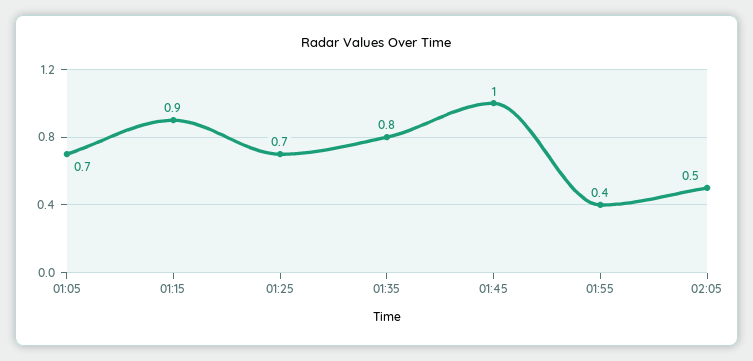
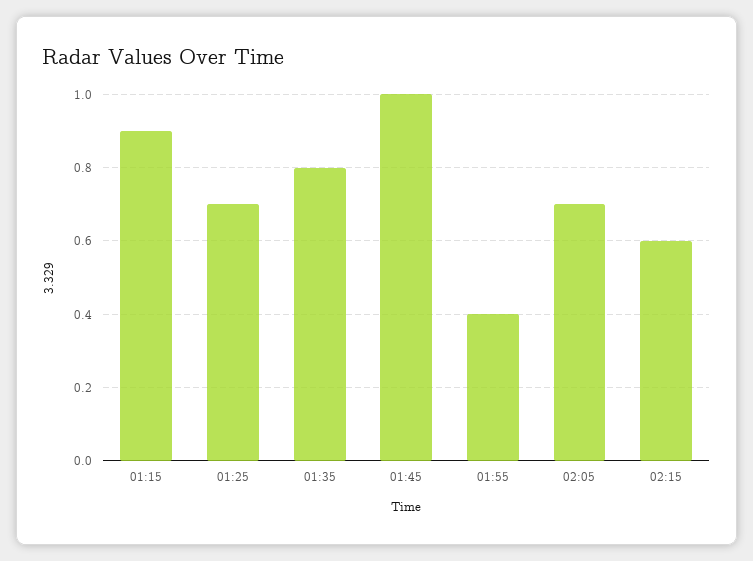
01:05: 0.7 -> none
02:05: 0.5 -> 0.7
02:15: none -> 0.6

